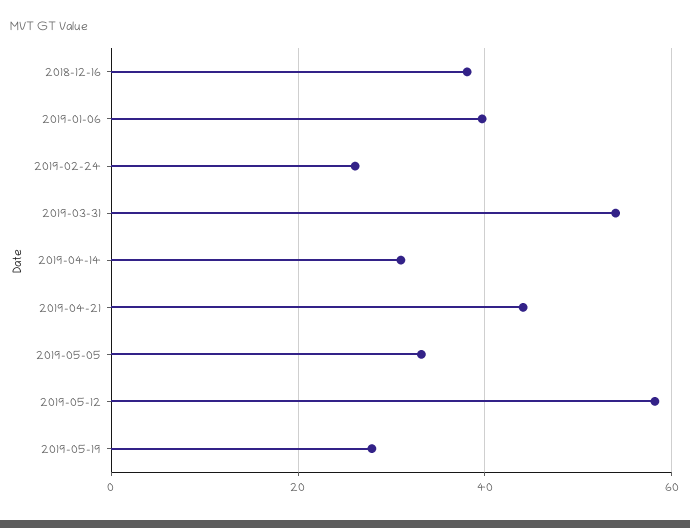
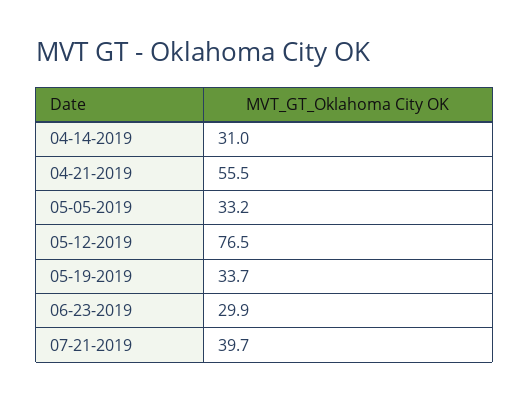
2018-12-16: 38 -> none
2019-01-06: 40 -> none
2019-02-24: 26 -> none
2019-03-31: 54 -> none
2019-04-21: 44 -> 55.5
2019-05-12: 58 -> 76.5
2019-05-19: 28 -> 33.7
06-23-2019: none -> 29.9
07-21-2019: none -> 39.7

